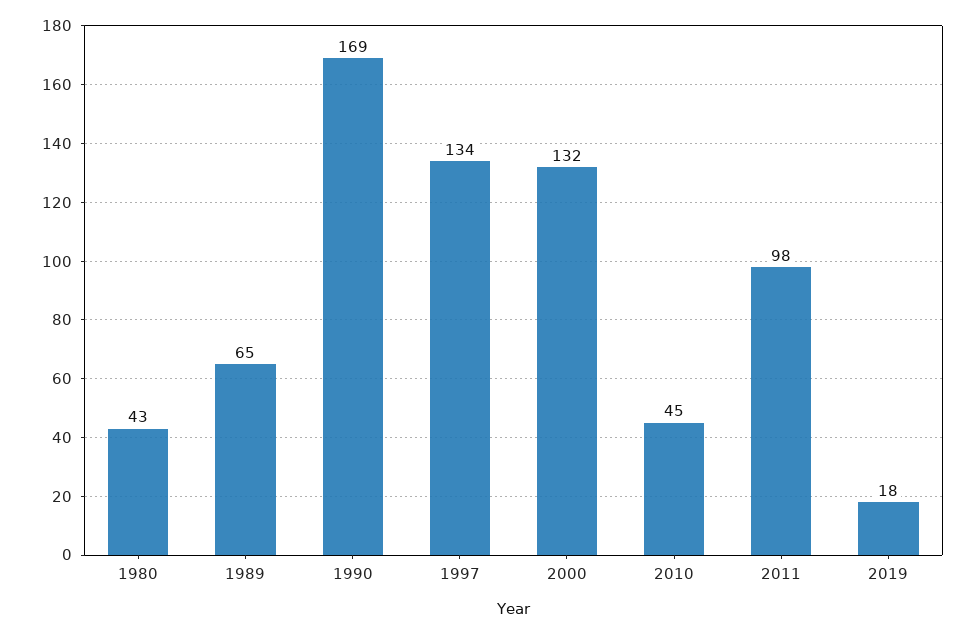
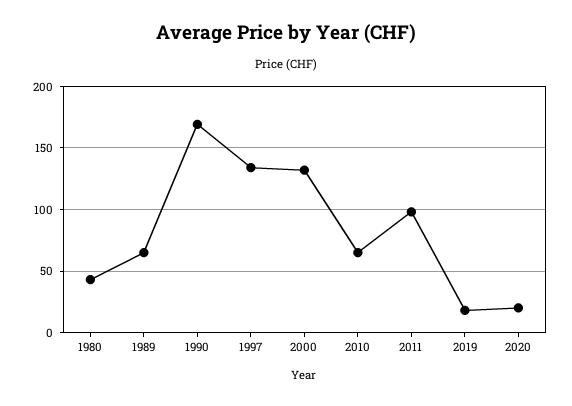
2010: 45 -> 65
2020: none -> 20

